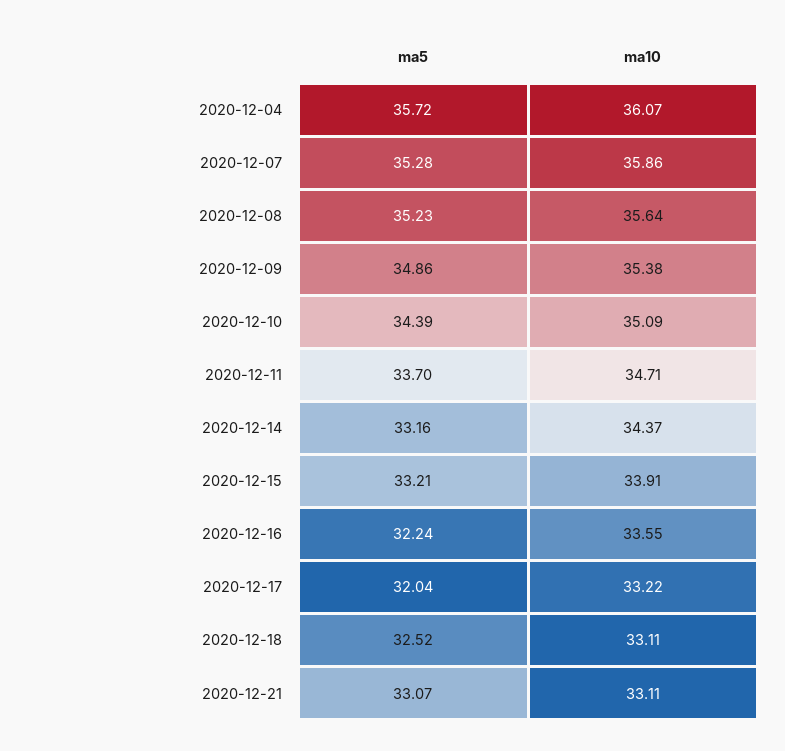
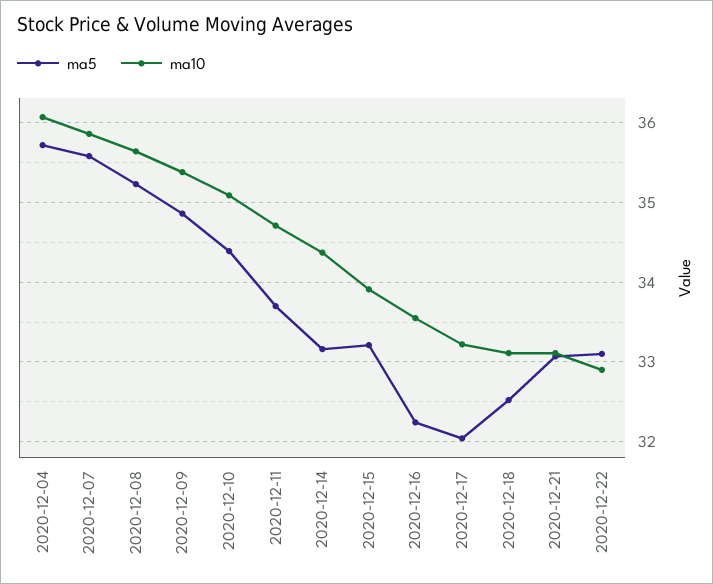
ma5, 2020-12-07: 35.28 -> 35.6
ma5, 2020-12-22: none -> 33.1
ma10, 2020-12-22: none -> 32.9

